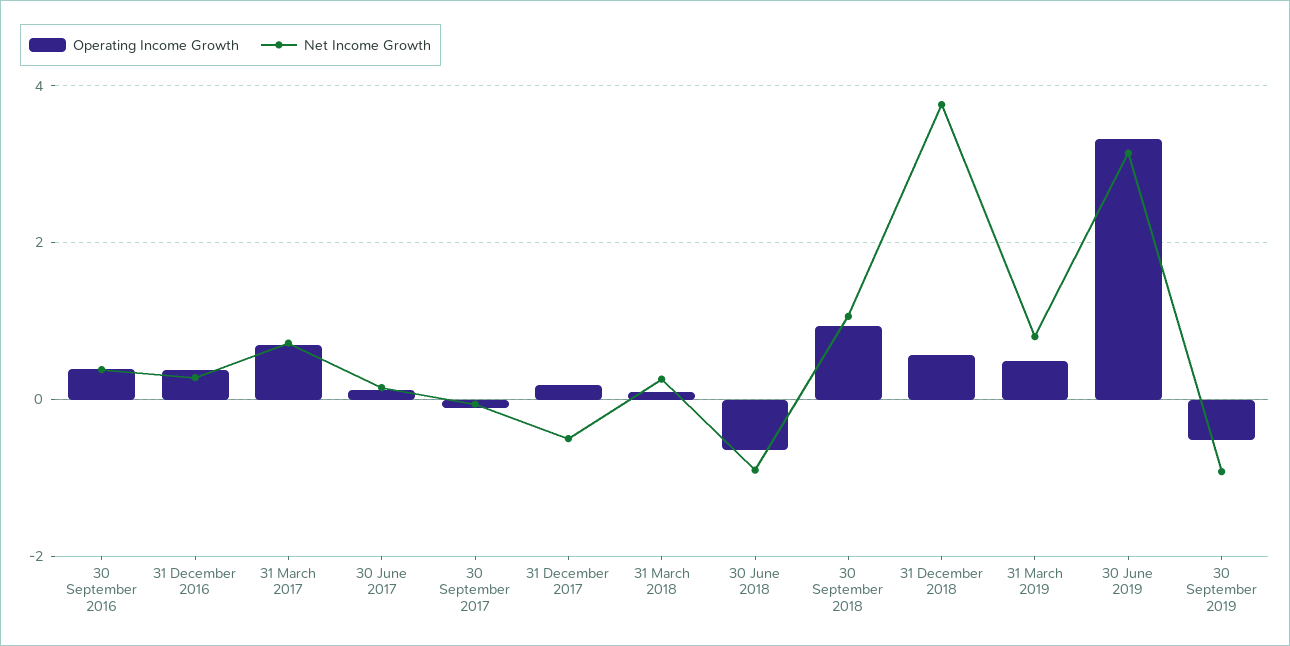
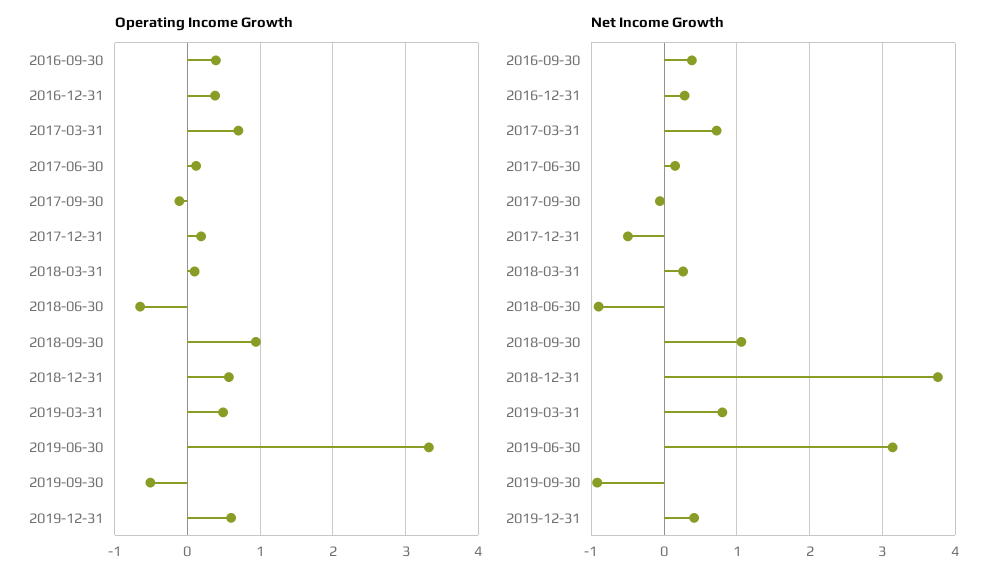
Operating Income Growth, 2019-12-31: none -> 0.6
Net Income Growth, 2019-12-31: none -> 0.4

